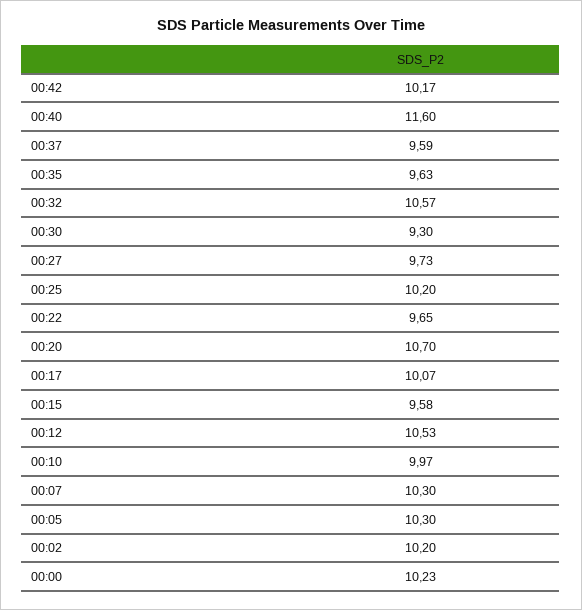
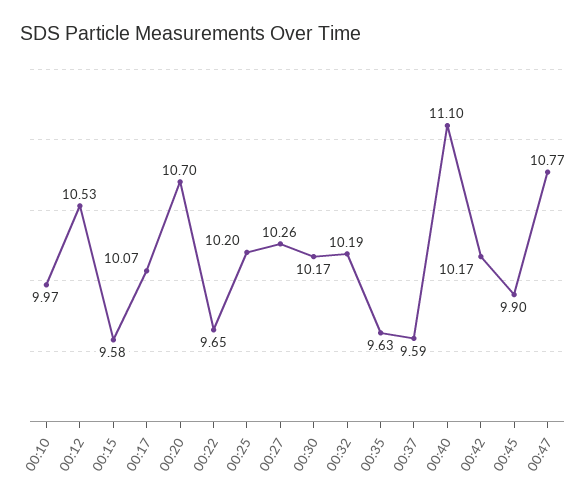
00:40: 11.6 -> 11.1
00:32: 10.57 -> 10.19
00:30: 9.3 -> 10.17
00:27: 9.73 -> 10.26
00:07: 10.3 -> none
00:05: 10.3 -> none
00:02: 10.2 -> none
00:00: 10.23 -> none
00:45: none -> 9.9
00:47: none -> 10.77

